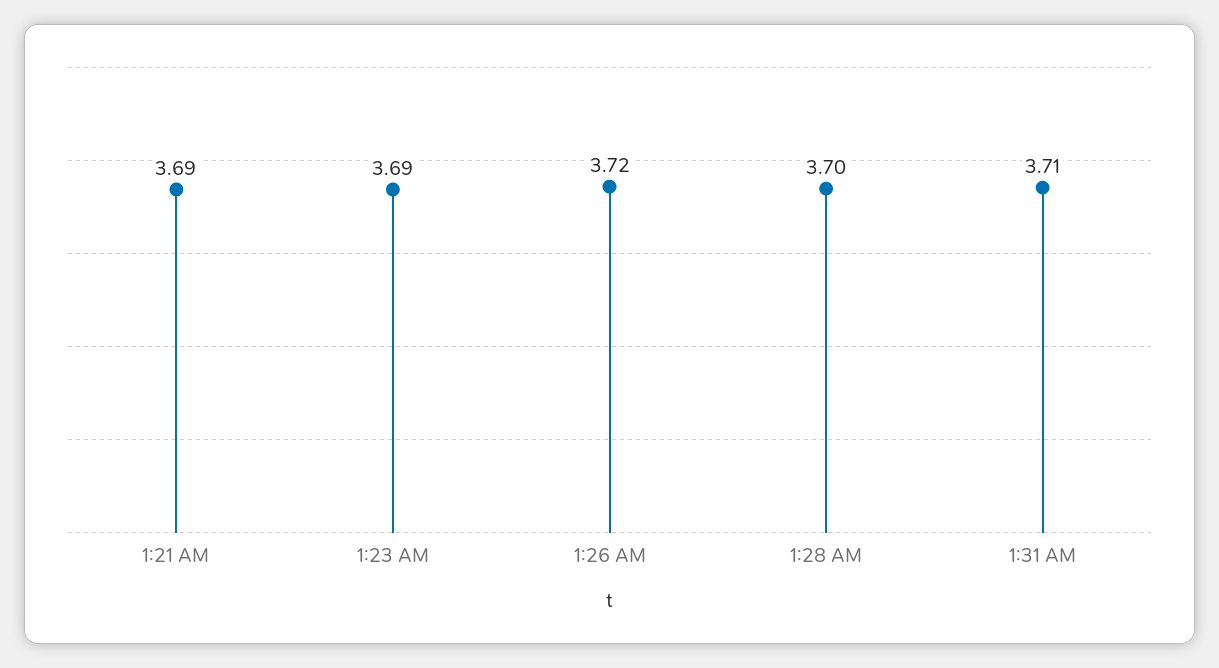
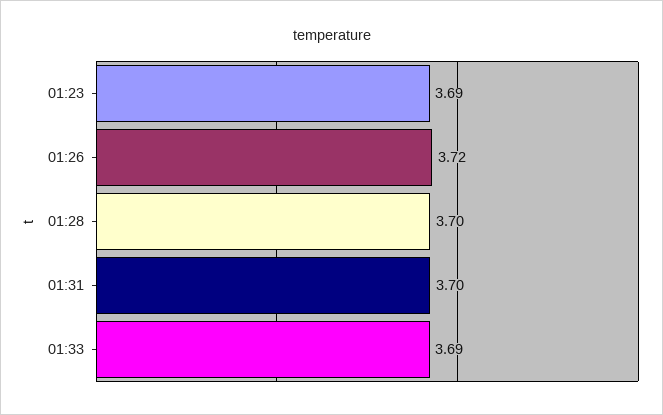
1:21 AM: 3.69 -> none
1:31 AM: 3.71 -> 3.7
01:33: none -> 3.69

